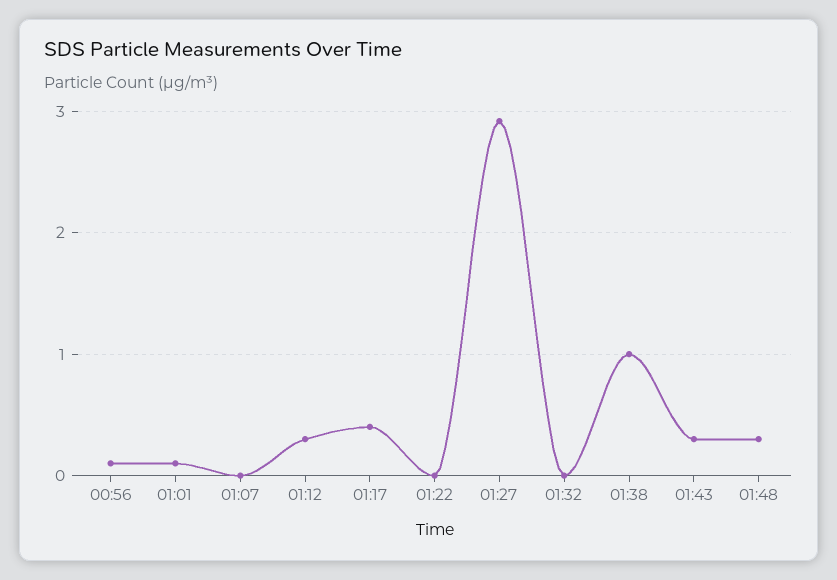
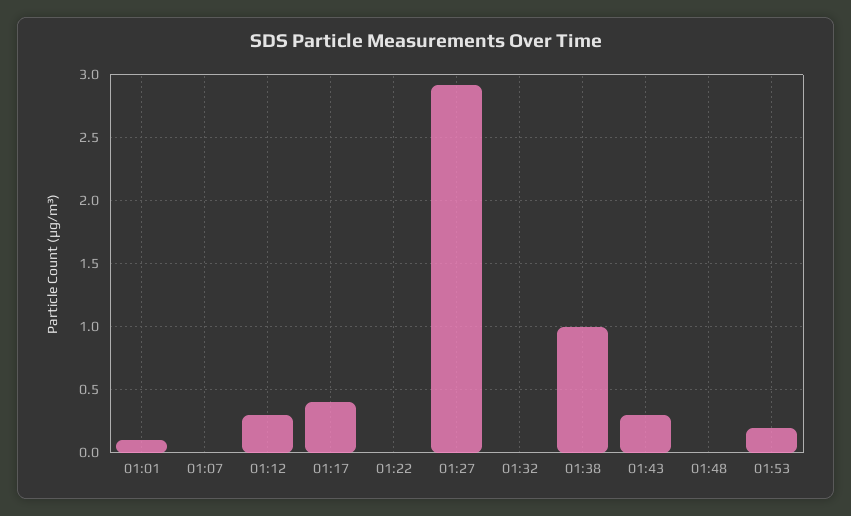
00:56: 0.1 -> none
01:48: 0.3 -> 0
01:53: none -> 0.2

